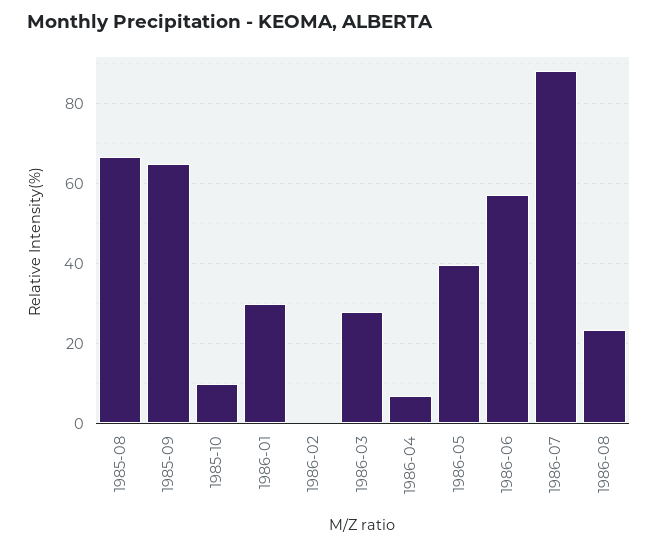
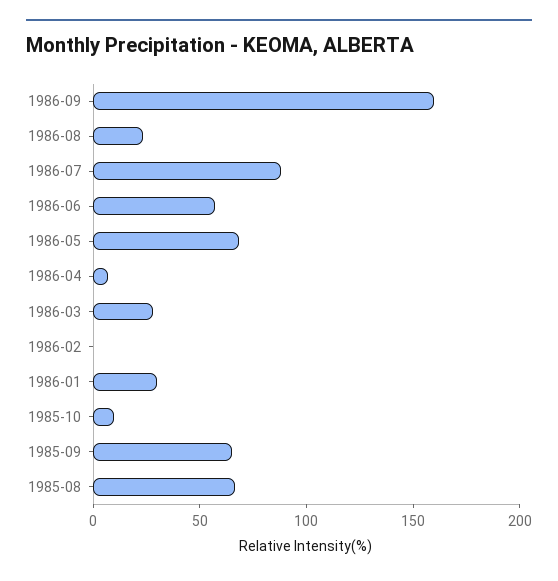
1986-05: 40 -> 70
1986-09: none -> 160

